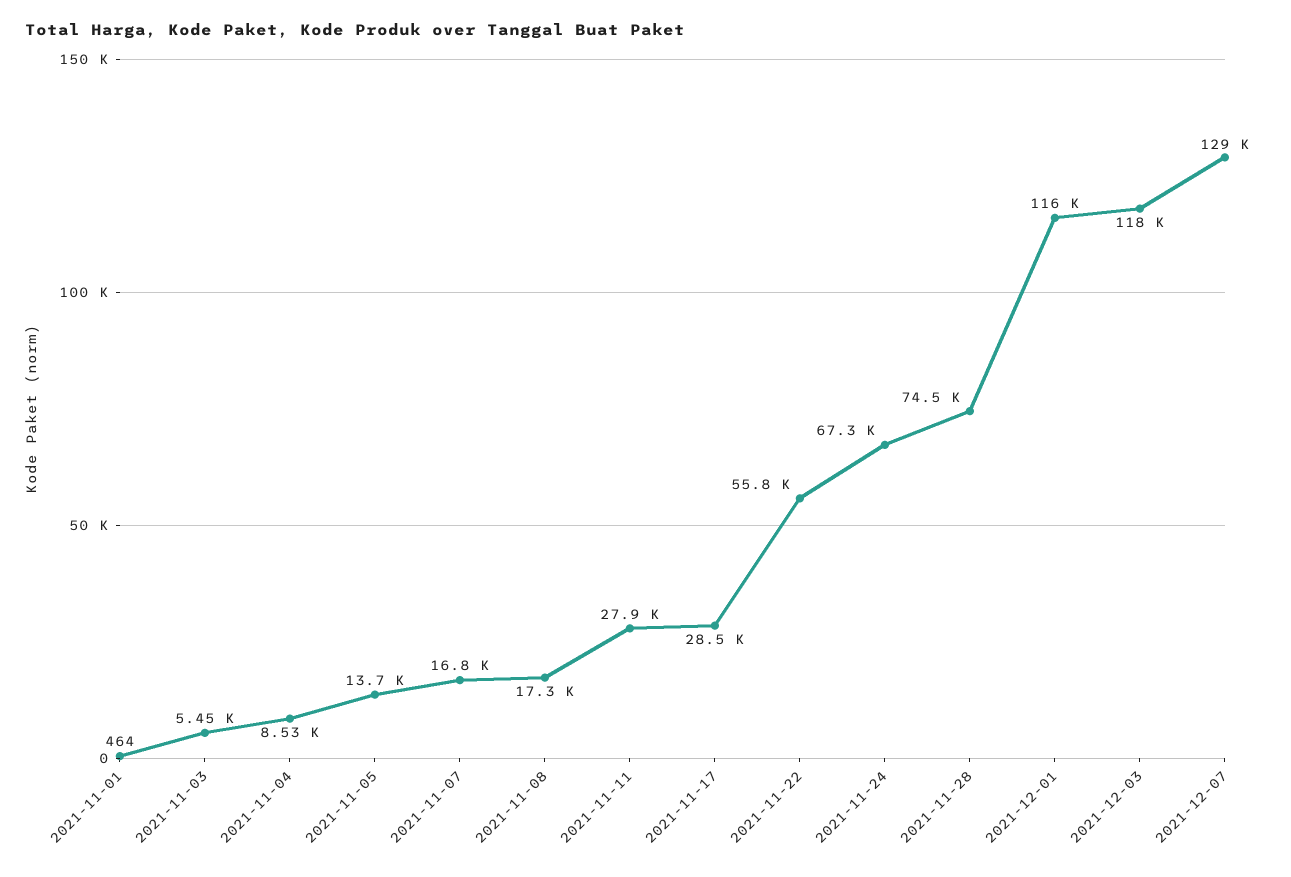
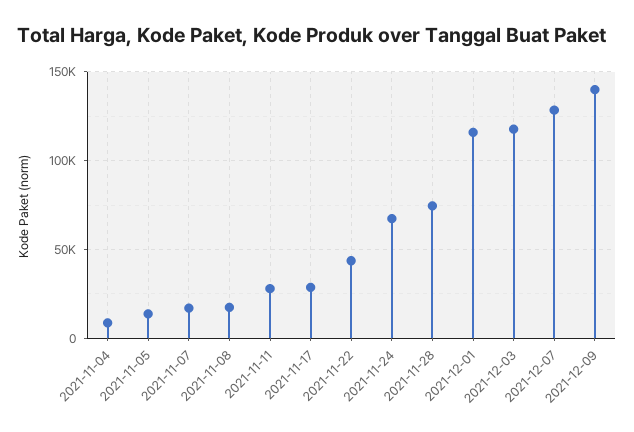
2021-11-01: 464 -> none
2021-11-03: 5450 -> none
2021-11-22: 55800 -> 45000
2021-12-09: none -> 140000

